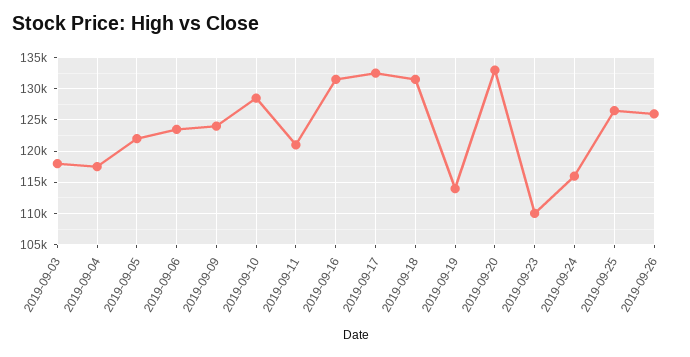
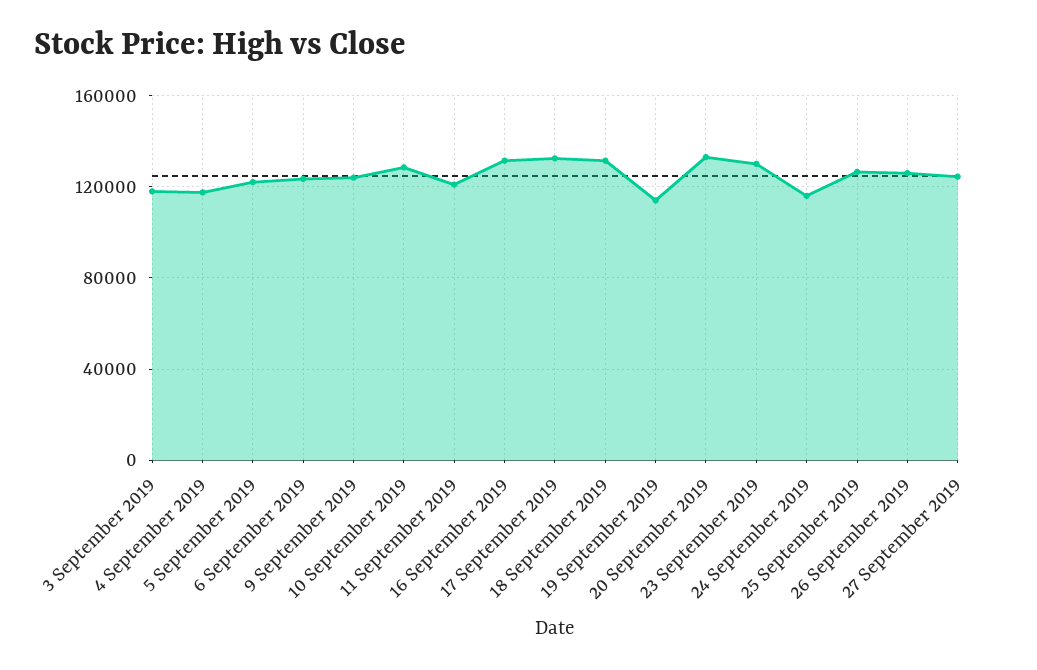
2019-09-23: 110000 -> 130000
27 September 2019: none -> 125000

